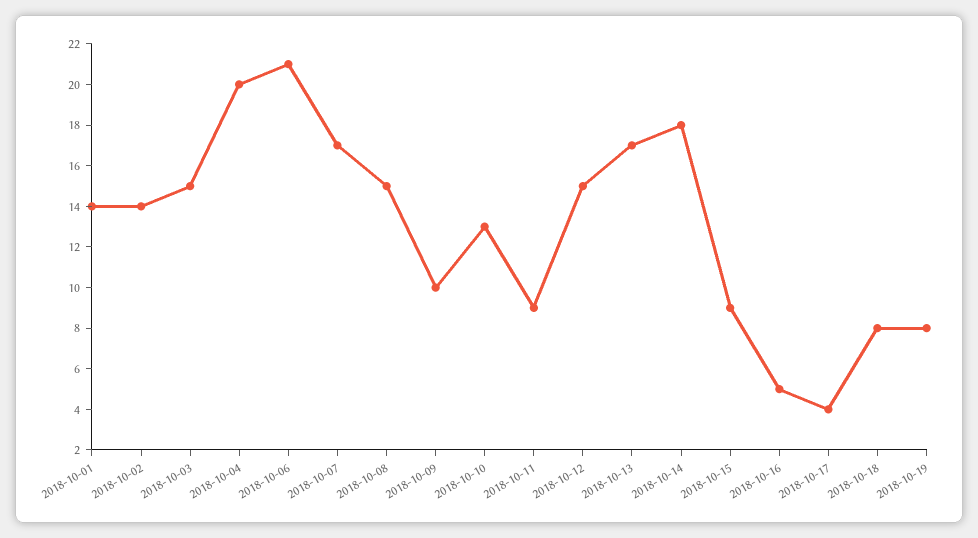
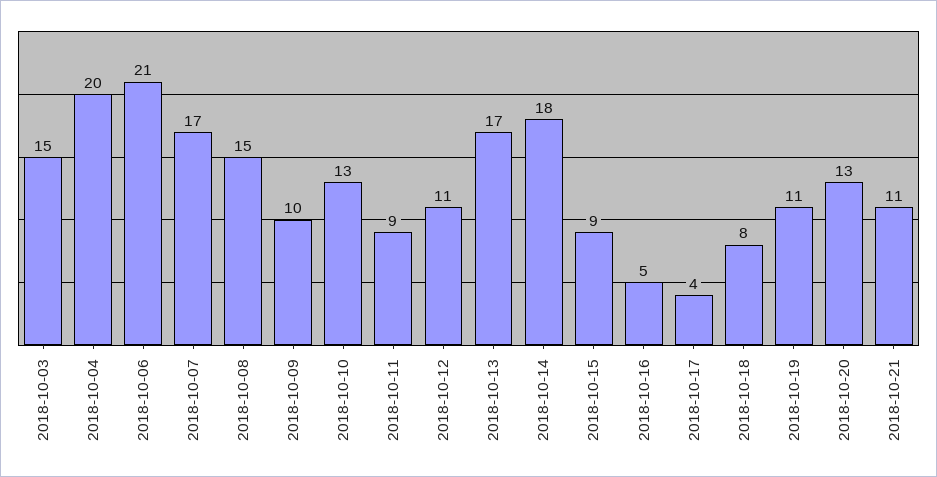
2018-10-01: 14 -> none
2018-10-02: 14 -> none
2018-10-12: 15 -> 11
2018-10-19: 8 -> 11
2018-10-20: none -> 13
2018-10-21: none -> 11

